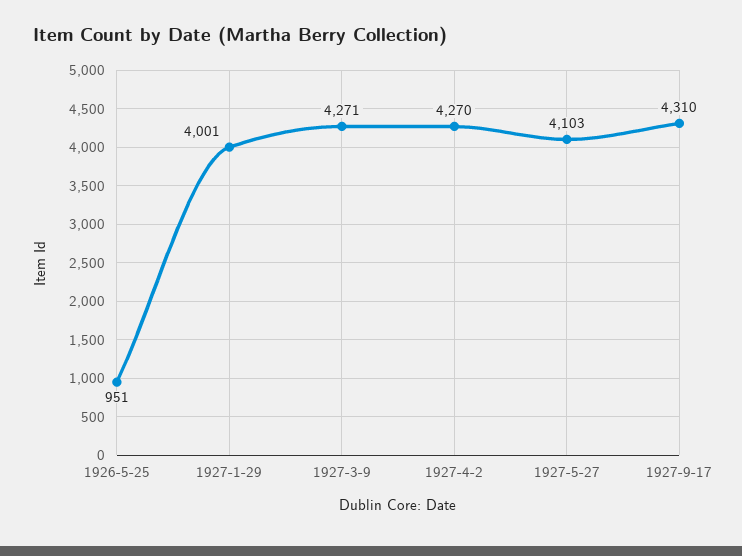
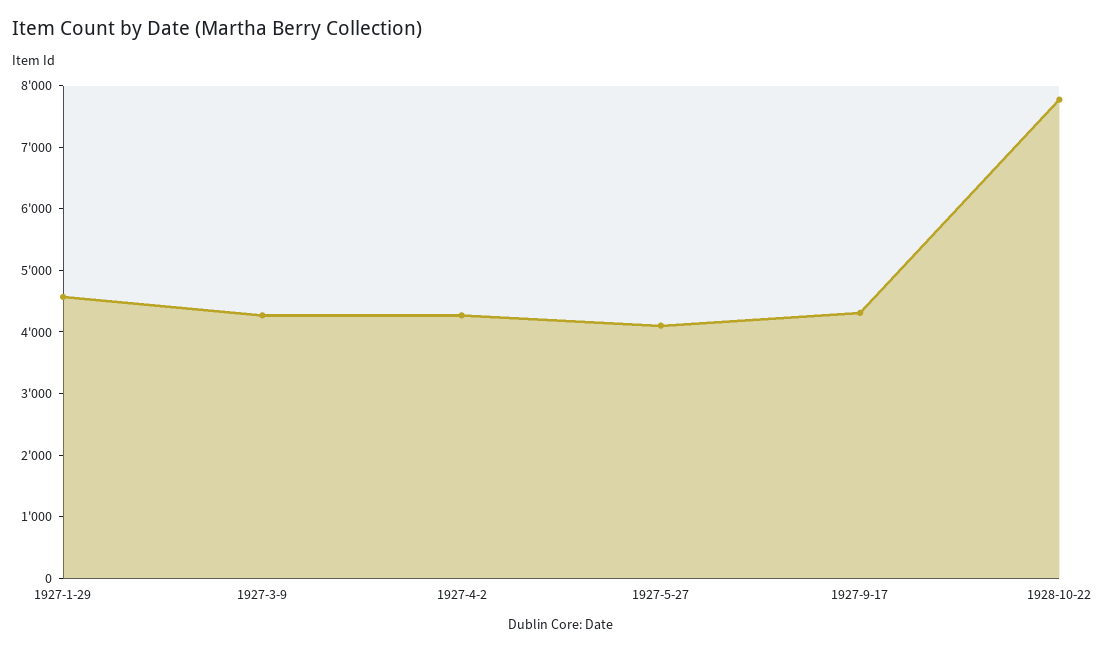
1926-5-25: 951 -> none
1927-1-29: 4001 -> 4600
1928-10-22: none -> 7800

